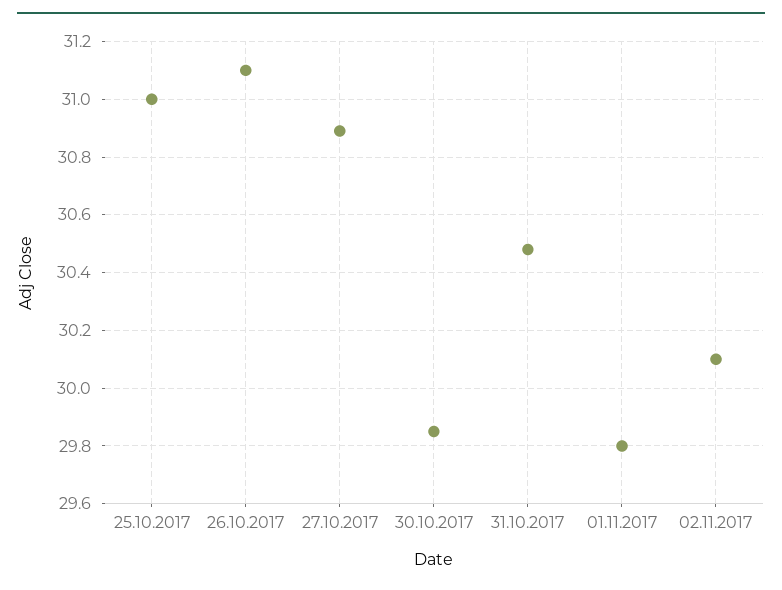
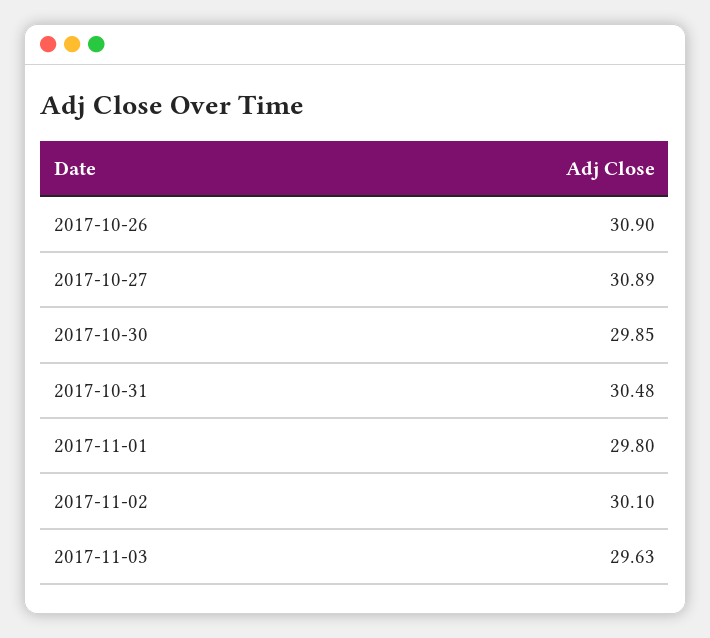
25.10.2017: 31 -> none
26.10.2017: 31.1 -> 30.9
2017-11-03: none -> 29.63

